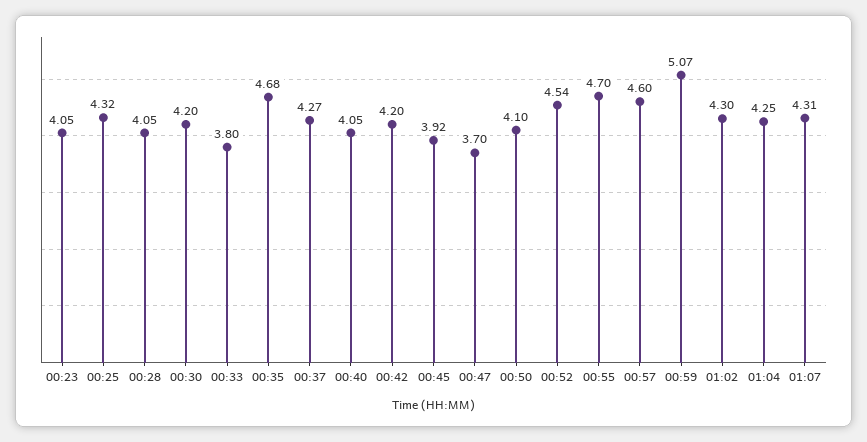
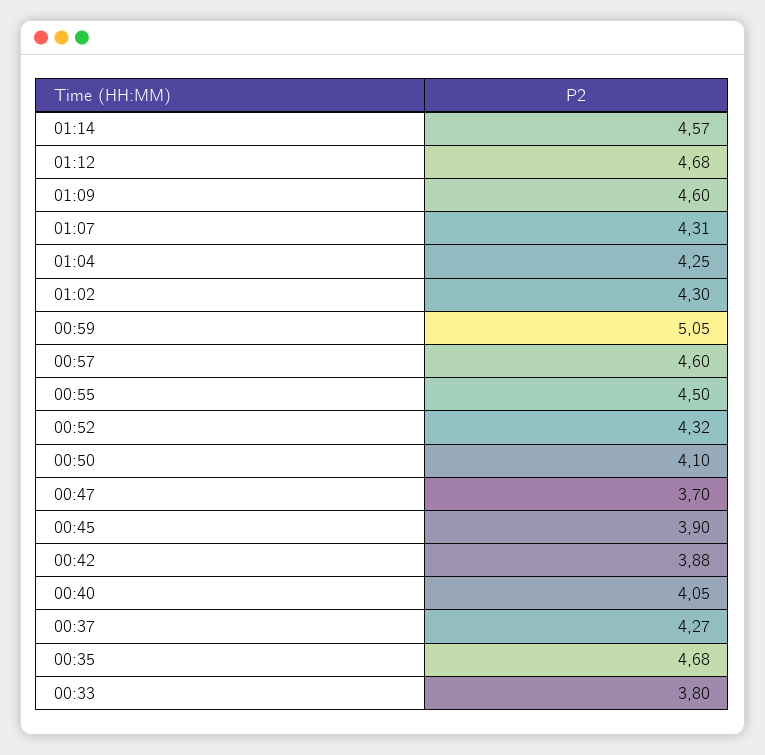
00:23: 4.05 -> none
00:25: 4.32 -> none
00:28: 4.05 -> none
00:30: 4.2 -> none
00:42: 4.2 -> 3.88
00:45: 3.92 -> 3.9
00:52: 4.54 -> 4.32
00:55: 4.7 -> 4.5
00:59: 5.07 -> 5.05
01:14: none -> 4.57
01:12: none -> 4.68
01:09: none -> 4.6

